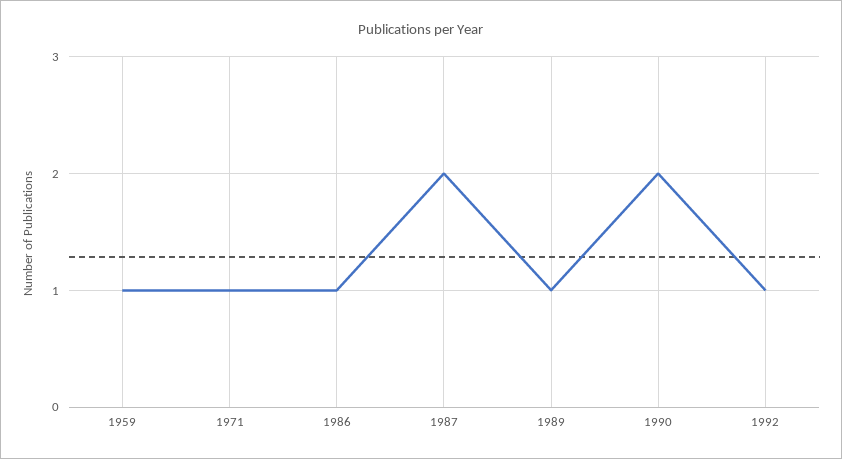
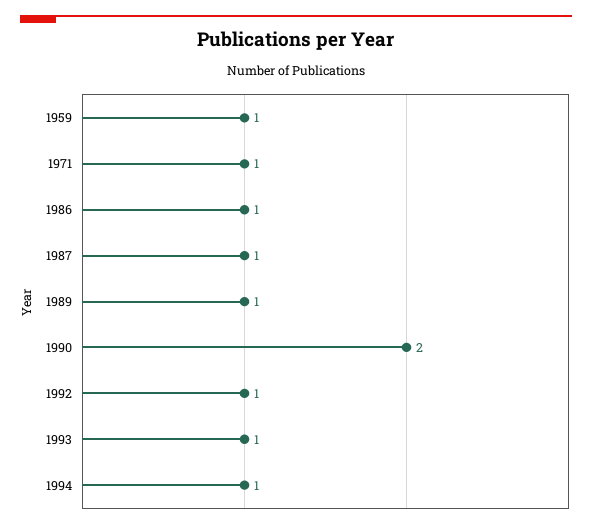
1987: 2 -> 1
1993: none -> 1
1994: none -> 1

